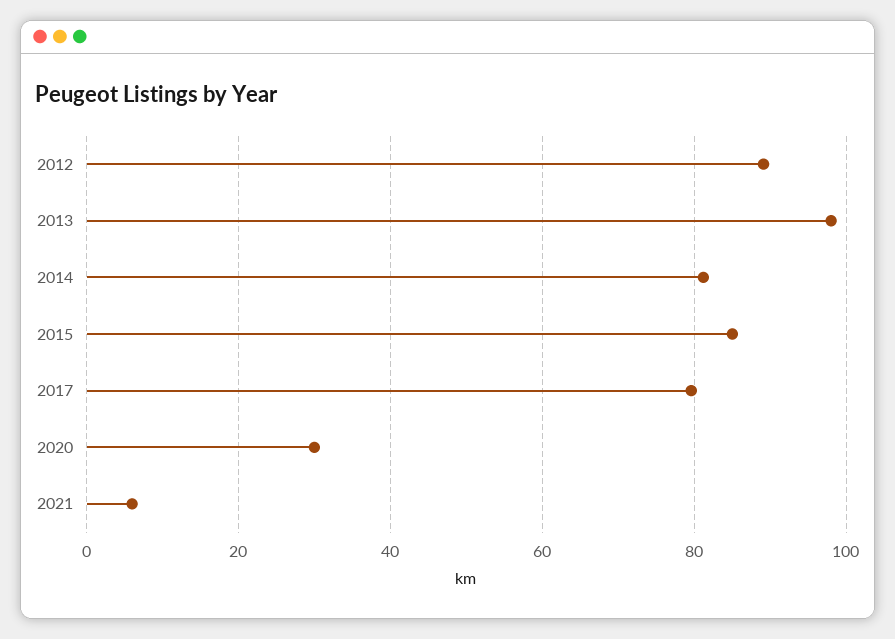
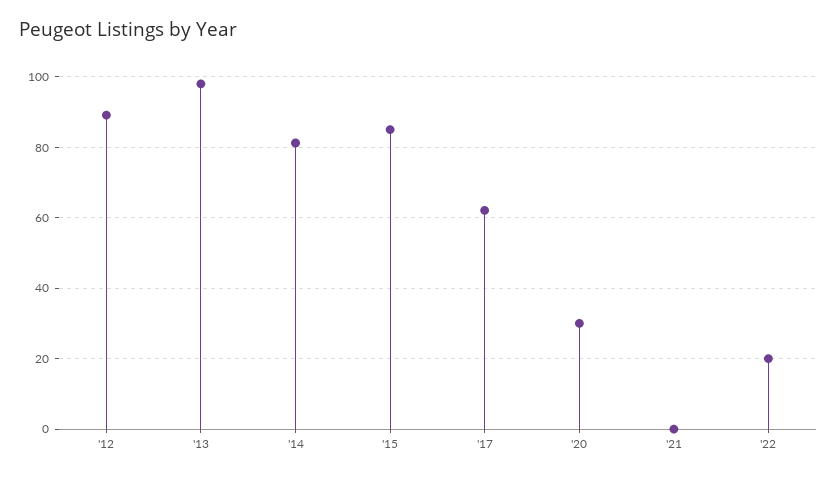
2017: 80 -> 62
2021: 6 -> 0
'22: none -> 20

